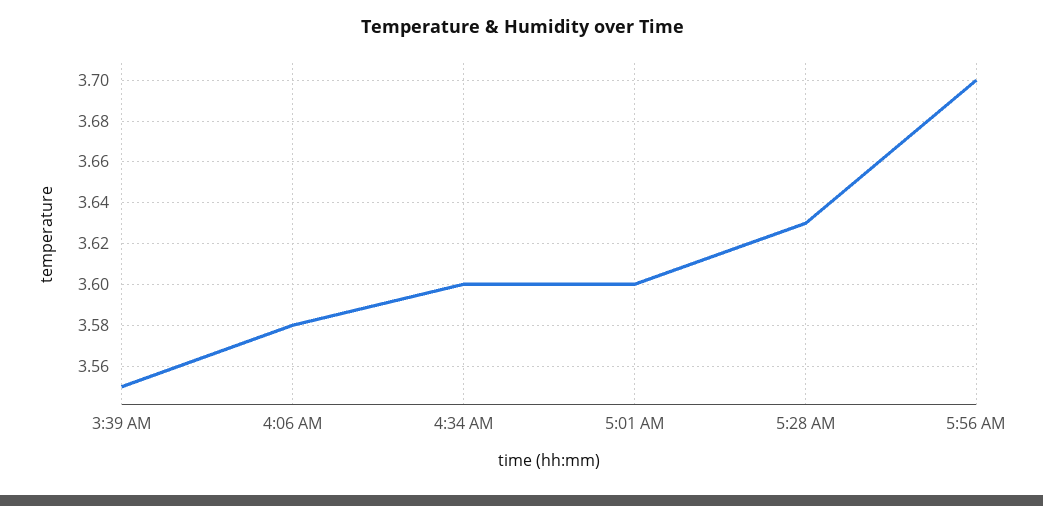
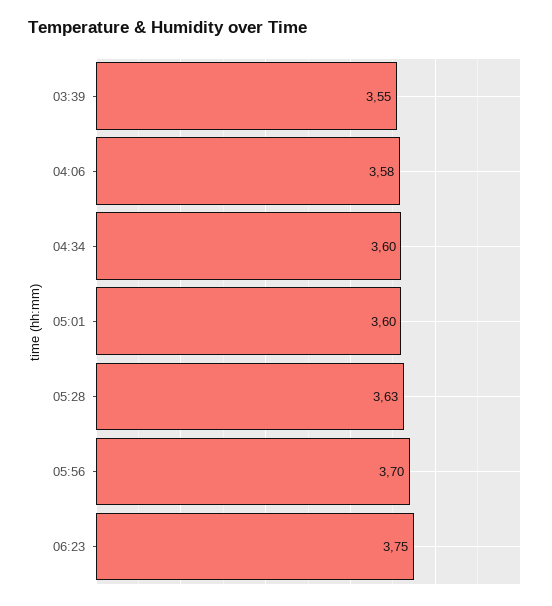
06:23: none -> 3.75

